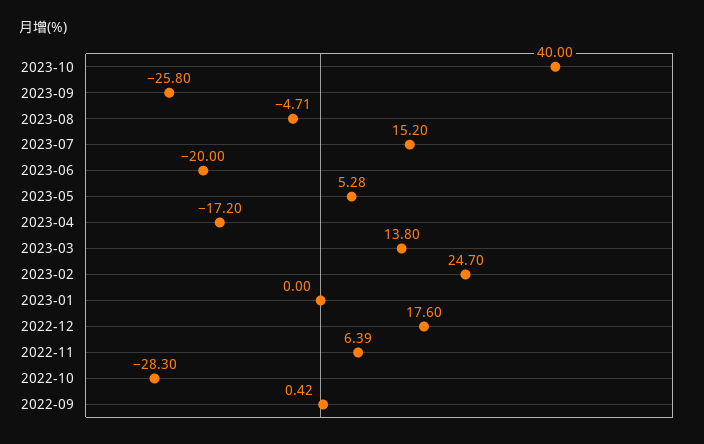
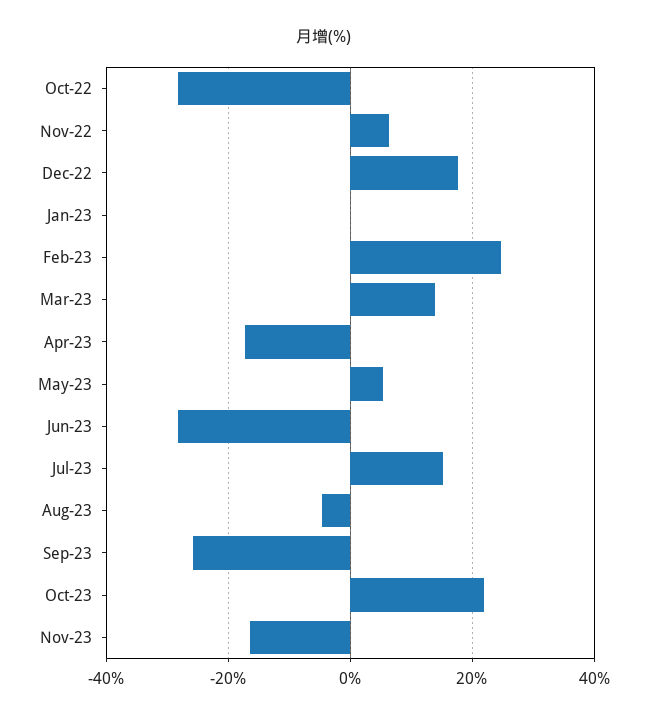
2023-10: 40 -> 22
2023-06: -20 -> -28
2022-09: 0.42 -> none
Nov-23: none -> -16

